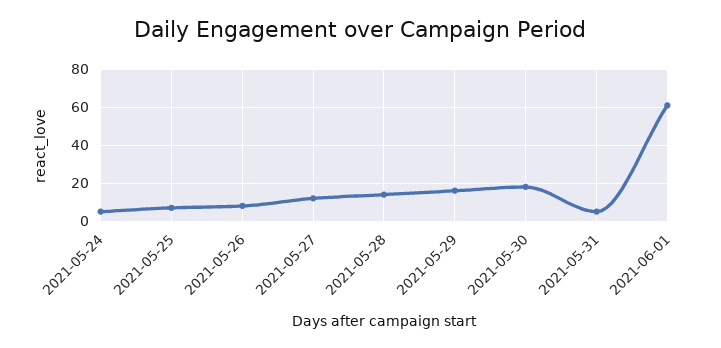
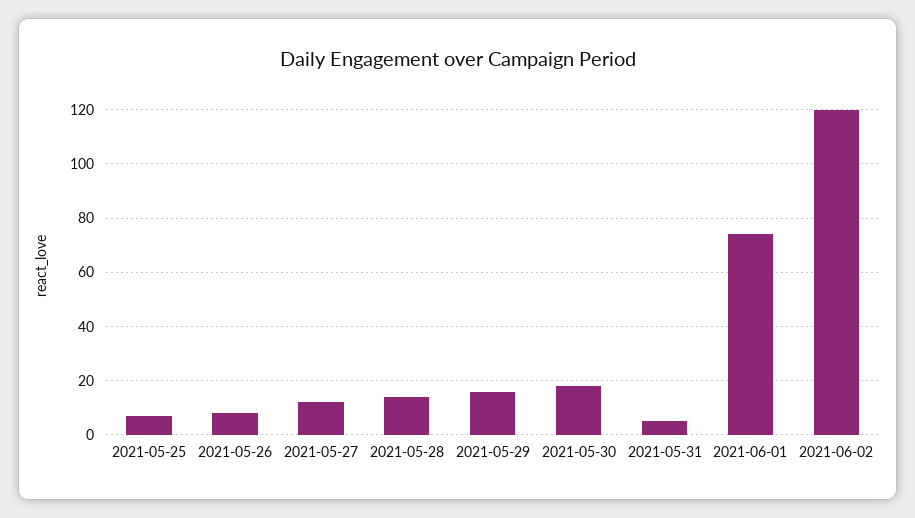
2021-05-24: 5 -> none
2021-06-01: 60 -> 75
2021-06-02: none -> 120

